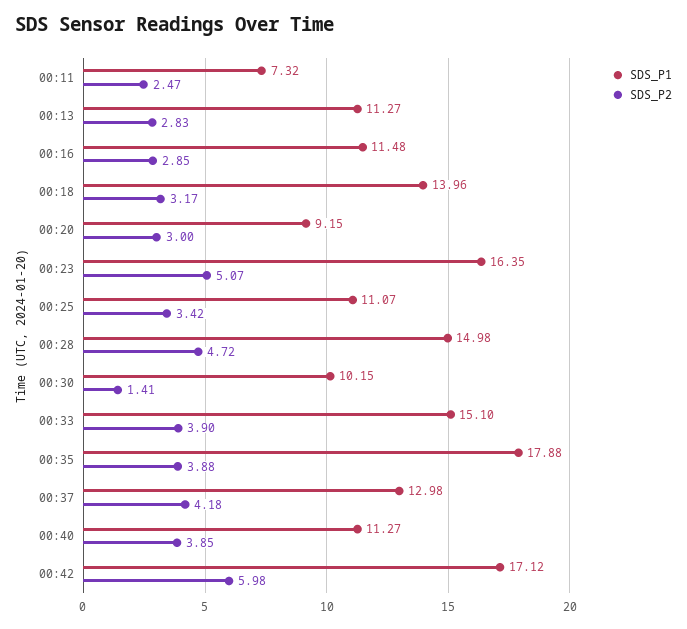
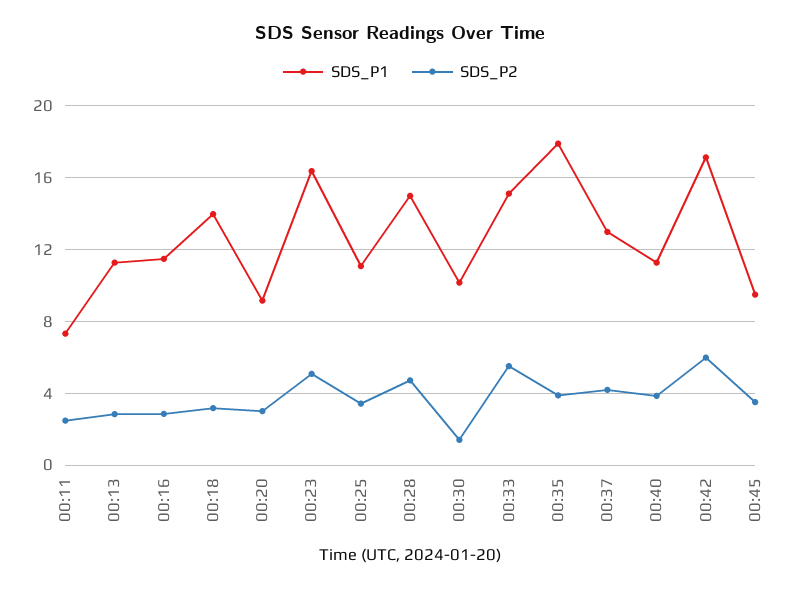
SDS_P2, 00:33: 3.9 -> 5.5
SDS_P1, 00:45: none -> 9.5
SDS_P2, 00:45: none -> 3.5

